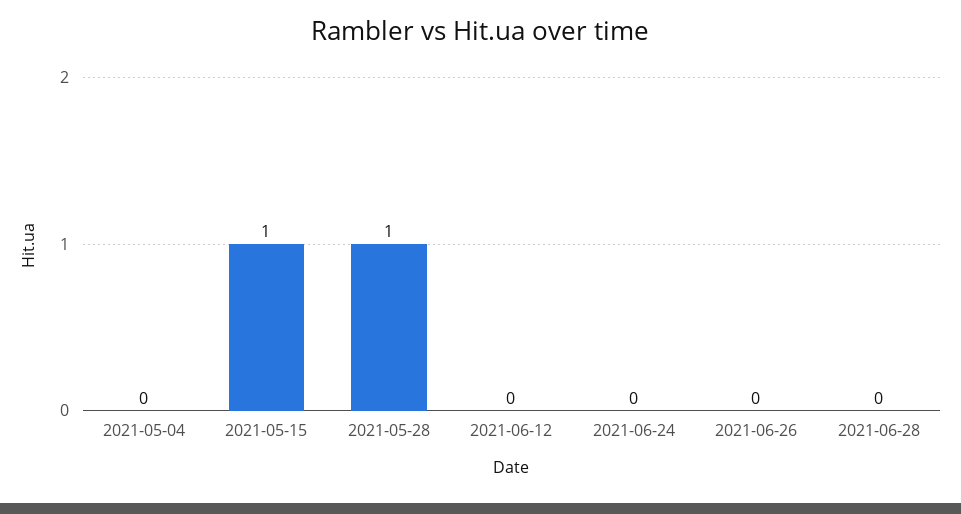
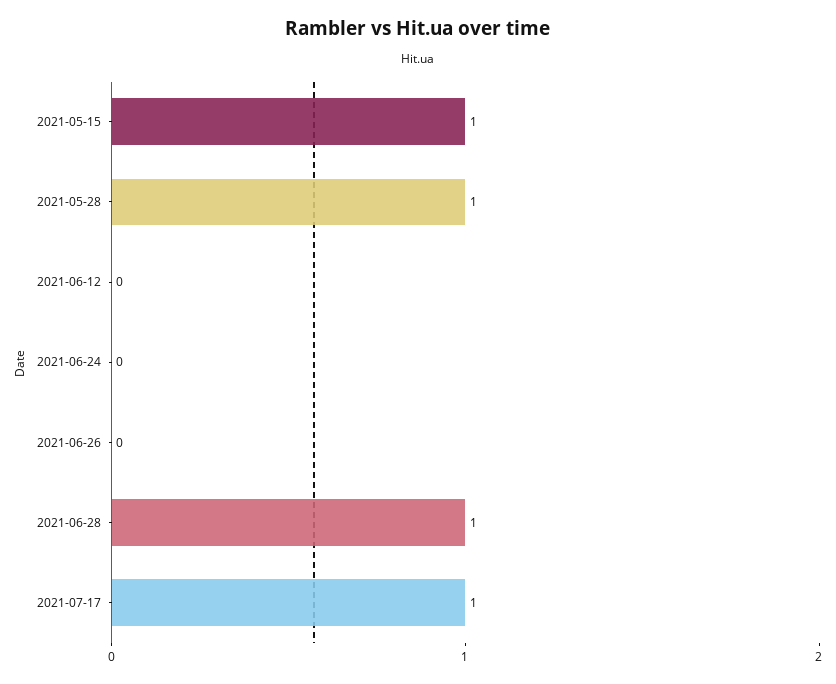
2021-05-04: 0 -> none
2021-06-28: 0 -> 1
2021-07-17: none -> 1

